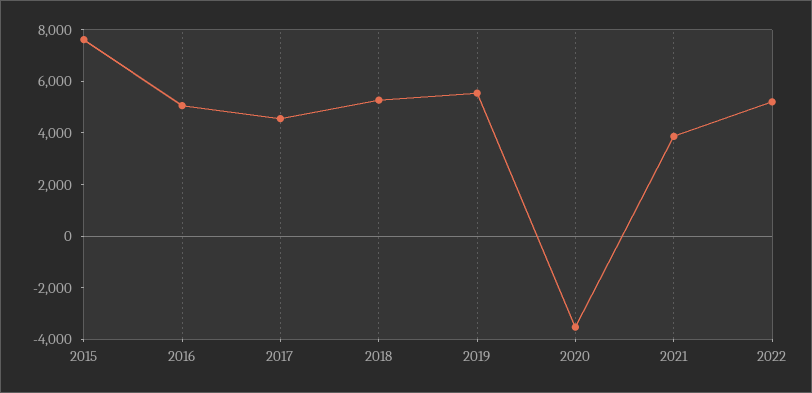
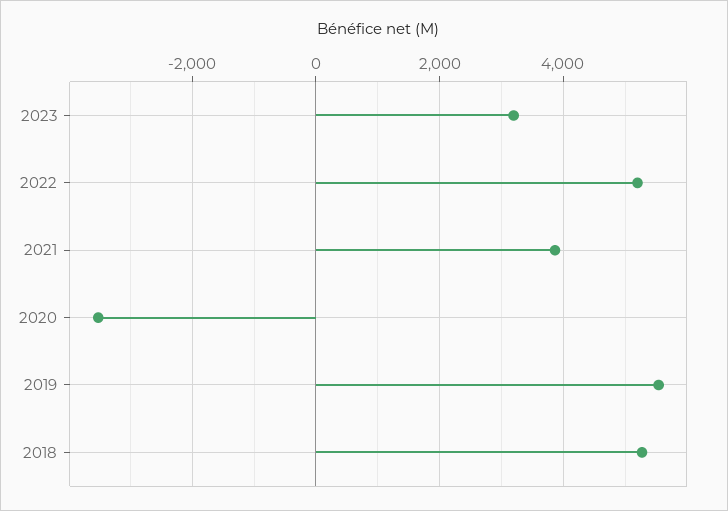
2015: 7500 -> none
2016: 5000 -> none
2017: 4500 -> none
2023: none -> 3200

